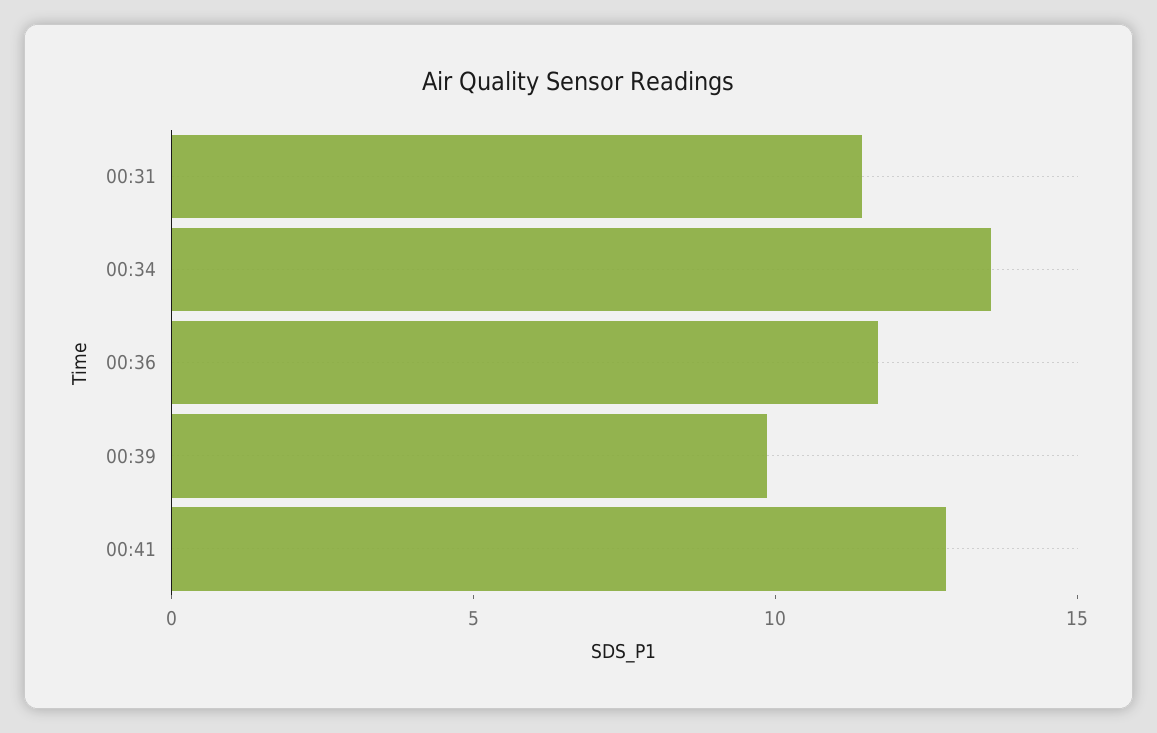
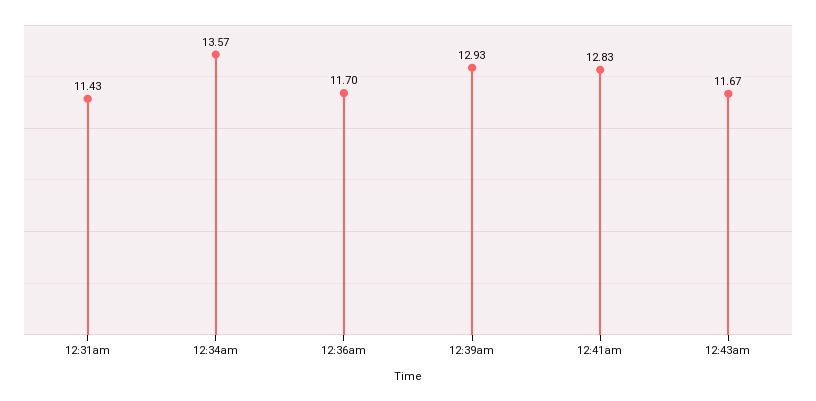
00:39: 10 -> 12.93
12:43am: none -> 11.67

